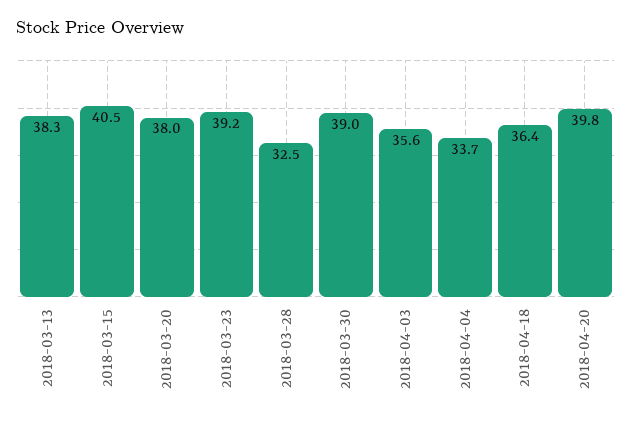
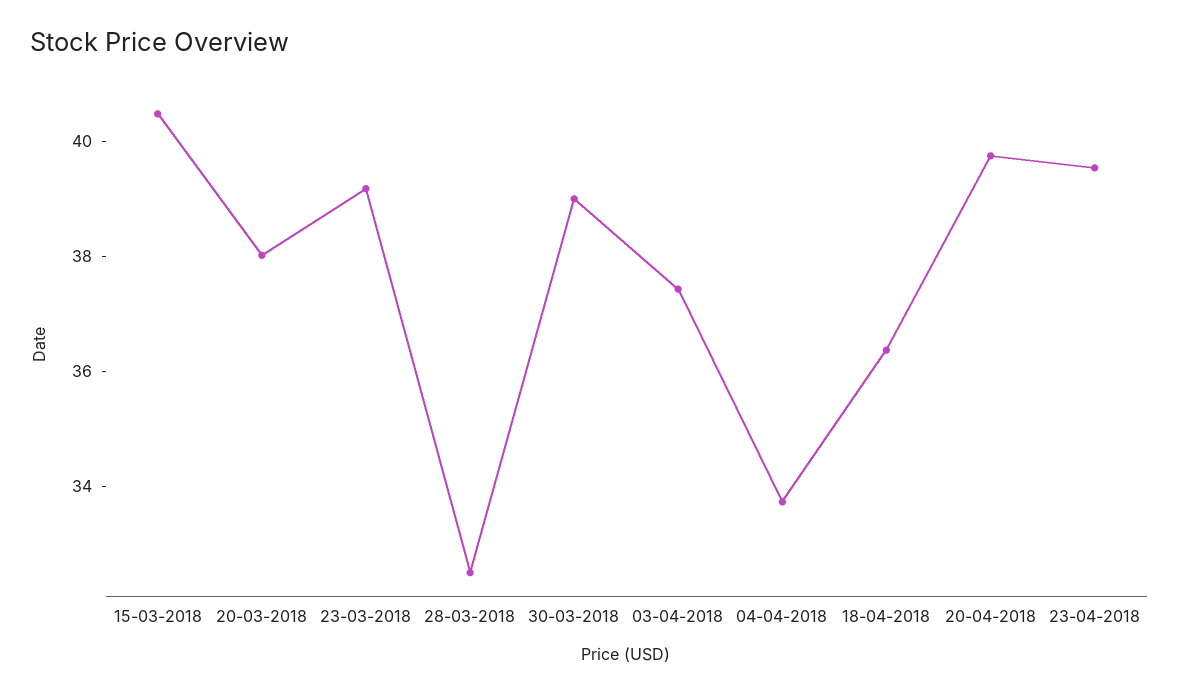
2018-03-13: 38.3 -> none
2018-04-03: 35.6 -> 37.5
23-04-2018: none -> 39.5

